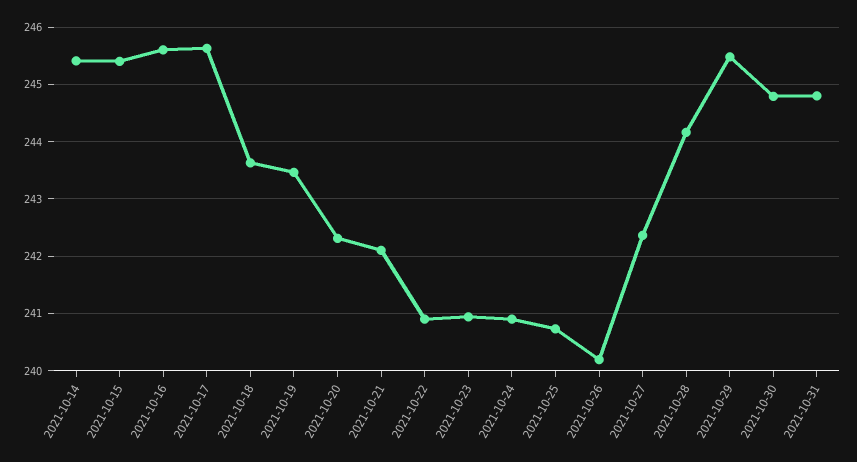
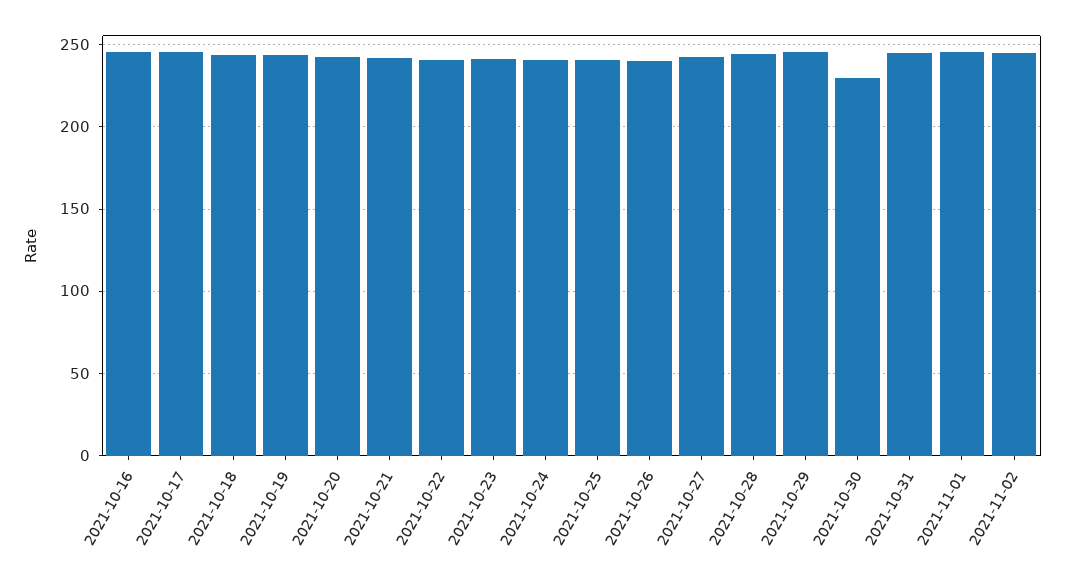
2021-10-14: 245.4 -> none
2021-10-15: 245.4 -> none
2021-10-30: 244.8 -> 230
2021-11-01: none -> 245
2021-11-02: none -> 245

